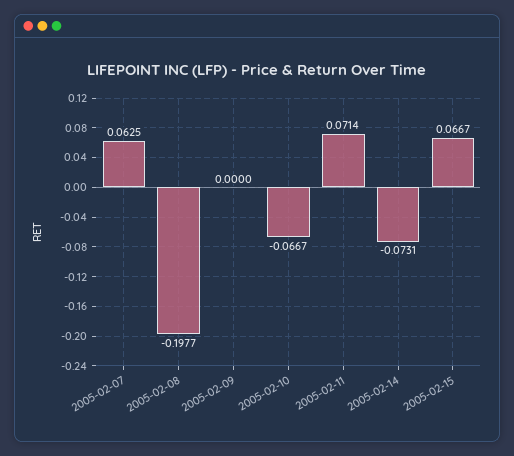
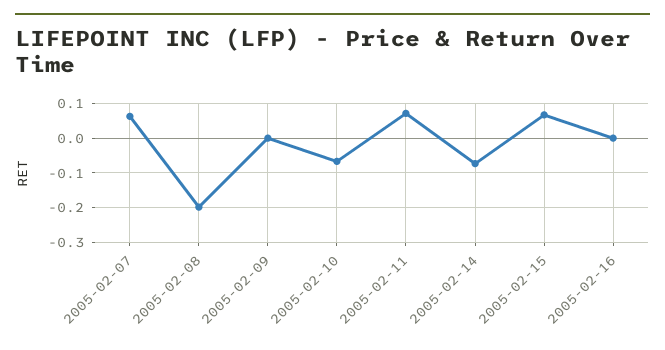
2005-02-16: none -> 0

